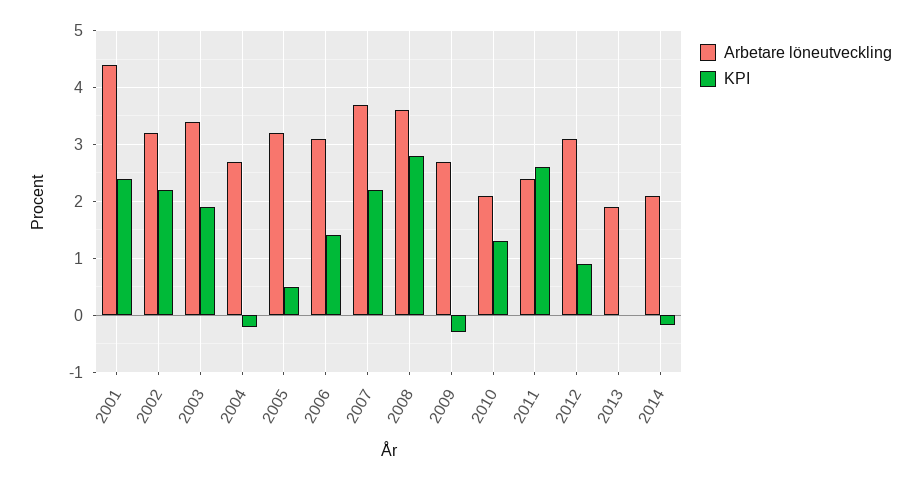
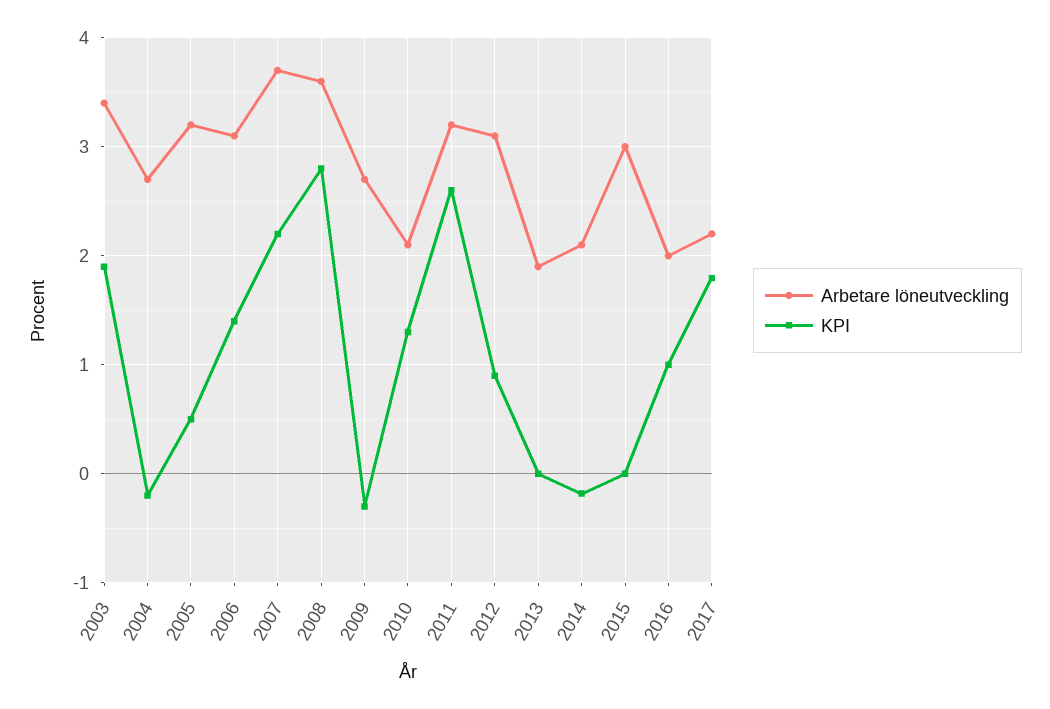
Arbetare löneutveckling, 2001: 4.4 -> none
KPI, 2001: 2.4 -> none
Arbetare löneutveckling, 2002: 3.2 -> none
KPI, 2002: 2.2 -> none
Arbetare löneutveckling, 2011: 2.4 -> 3.2
Arbetare löneutveckling, 2015: none -> 3
KPI, 2015: none -> 0
Arbetare löneutveckling, 2016: none -> 2
KPI, 2016: none -> 1
Arbetare löneutveckling, 2017: none -> 2.2
KPI, 2017: none -> 1.8

